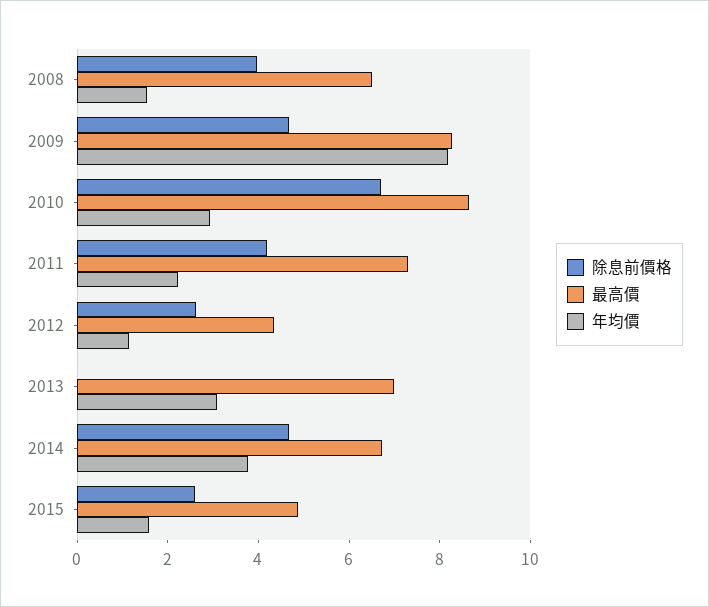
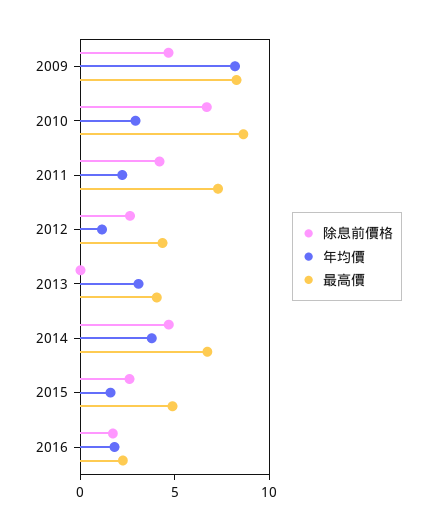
除息前價格, 2008: 4 -> none
最高價, 2008: 6.5 -> none
年均價, 2008: 1.5 -> none
最高價, 2013: 7 -> 4
除息前價格, 2016: none -> 2
年均價, 2016: none -> 2
最高價, 2016: none -> 2

